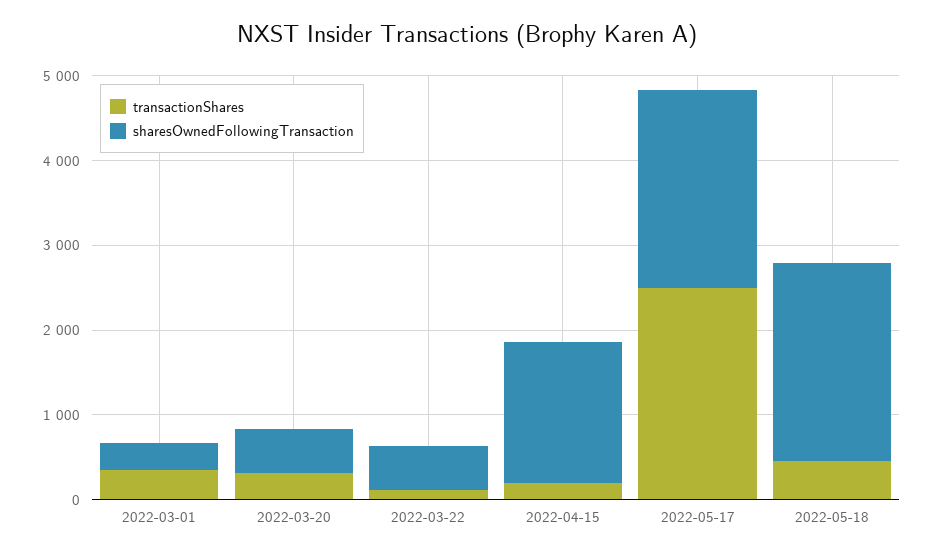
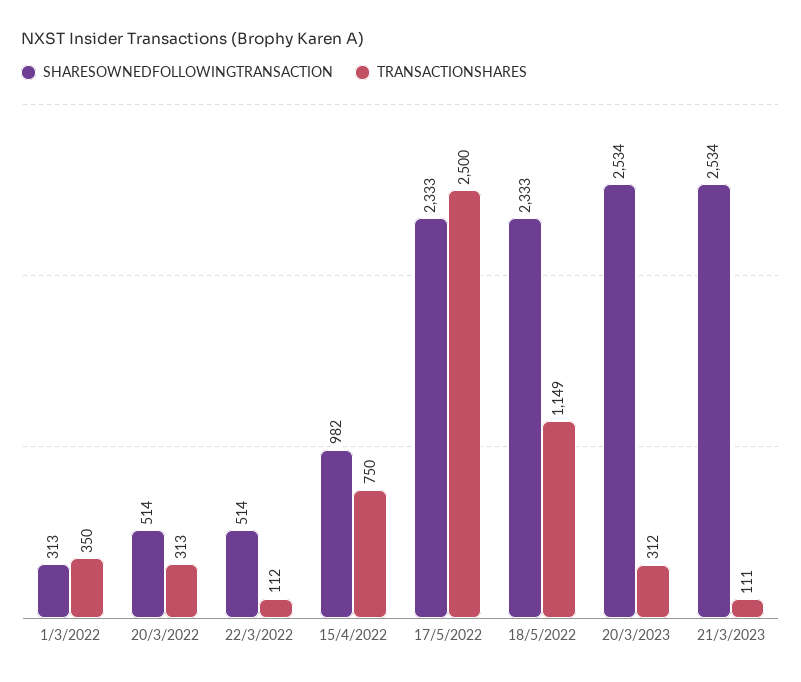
transactionShares, 2022-04-15: 200 -> 750
sharesOwnedFollowingTransaction, 2022-04-15: 1600 -> 982
transactionShares, 2022-05-18: 400 -> 1149
sharesOwnedFollowingTransaction, 20/3/2023: none -> 2534
transactionShares, 20/3/2023: none -> 312
sharesOwnedFollowingTransaction, 21/3/2023: none -> 2534
transactionShares, 21/3/2023: none -> 111

